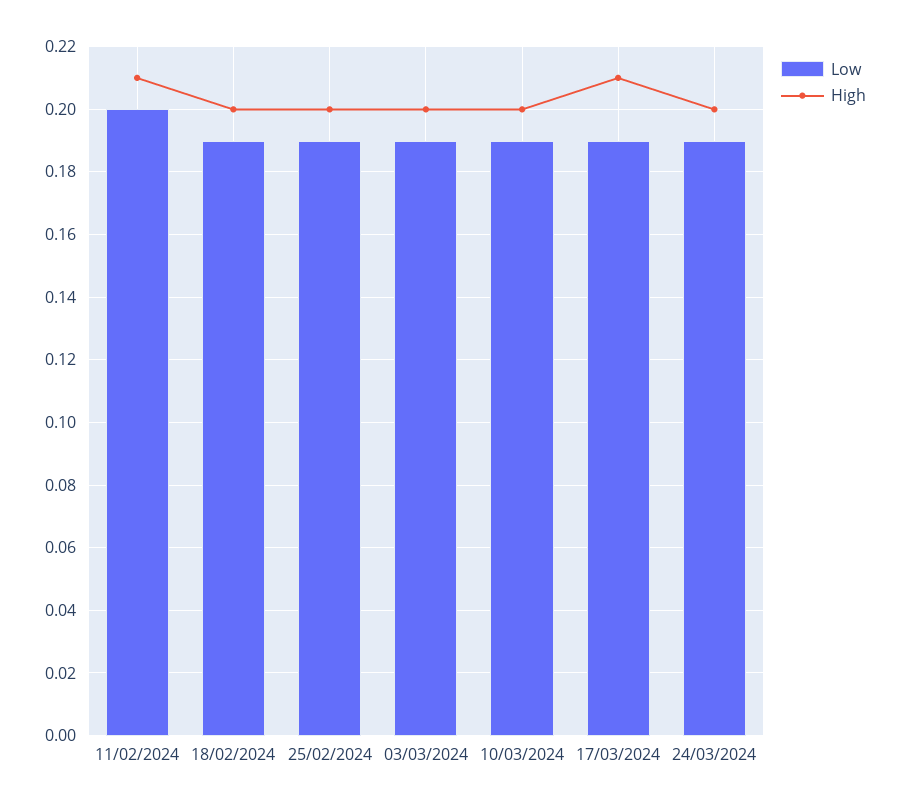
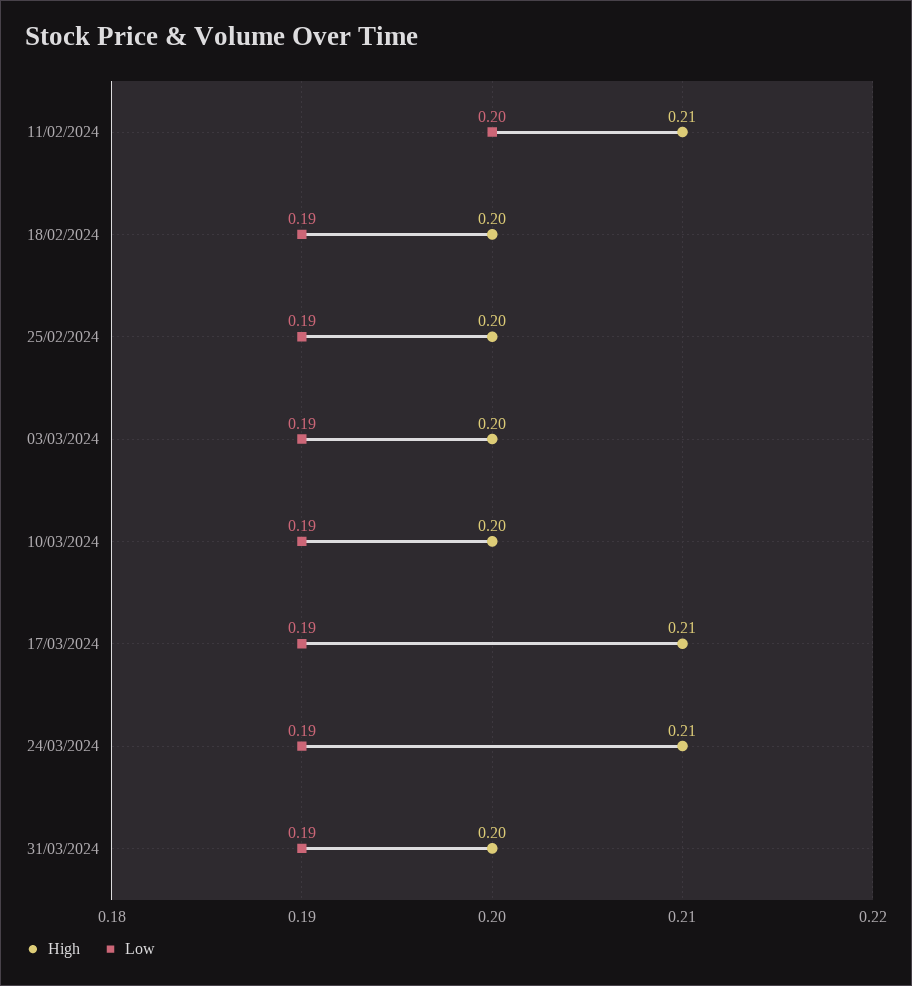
High, 24/03/2024: 0.2 -> 0.21
High, 31/03/2024: none -> 0.2
Low, 31/03/2024: none -> 0.19

